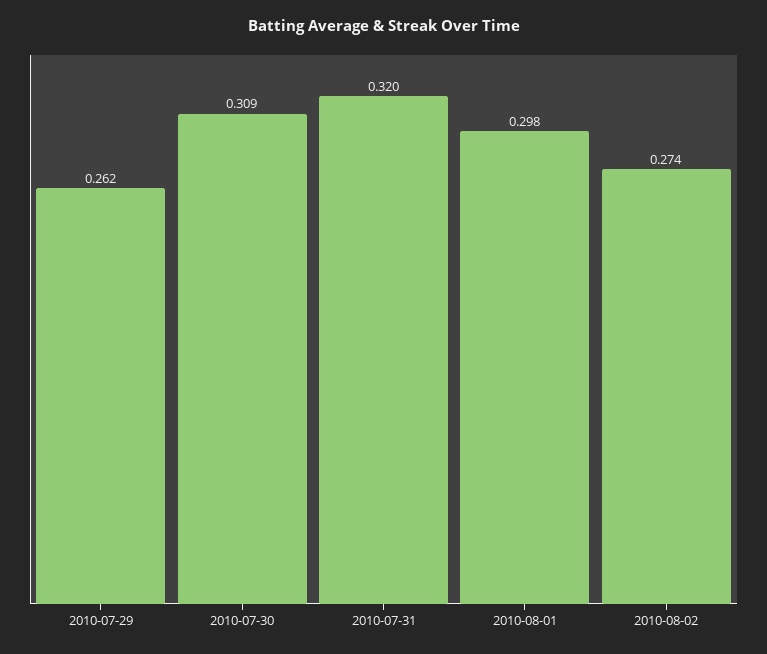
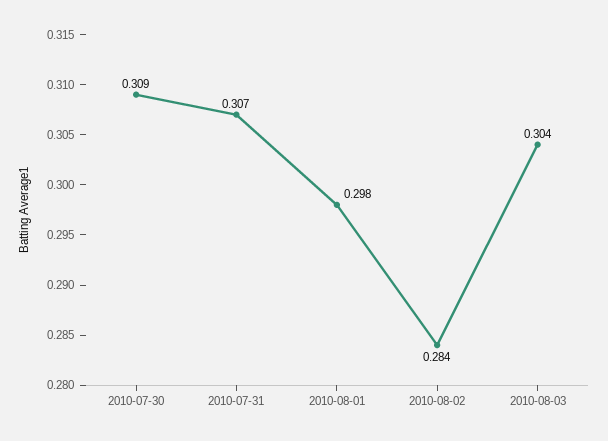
2010-07-29: 0.262 -> none
2010-07-31: 0.32 -> 0.307
2010-08-02: 0.274 -> 0.284
2010-08-03: none -> 0.304

